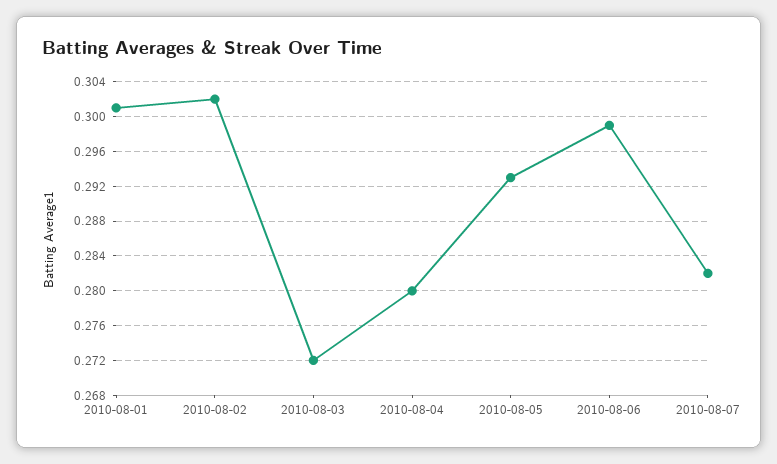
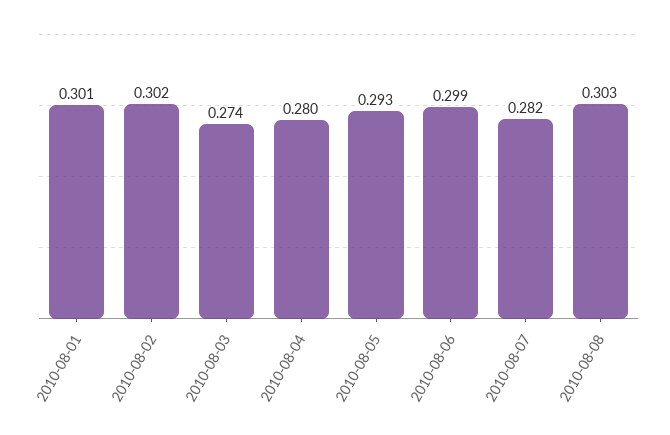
2010-08-03: 0.272 -> 0.274
2010-08-08: none -> 0.303

